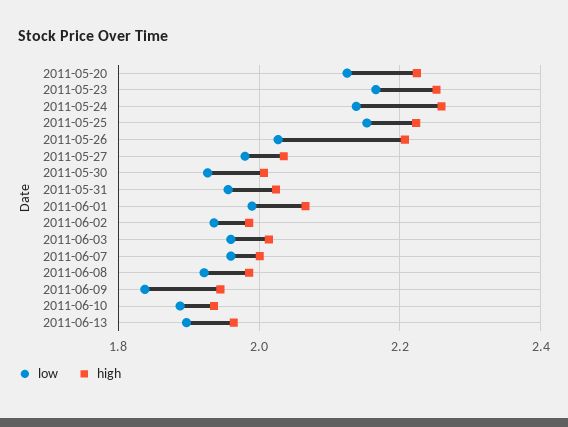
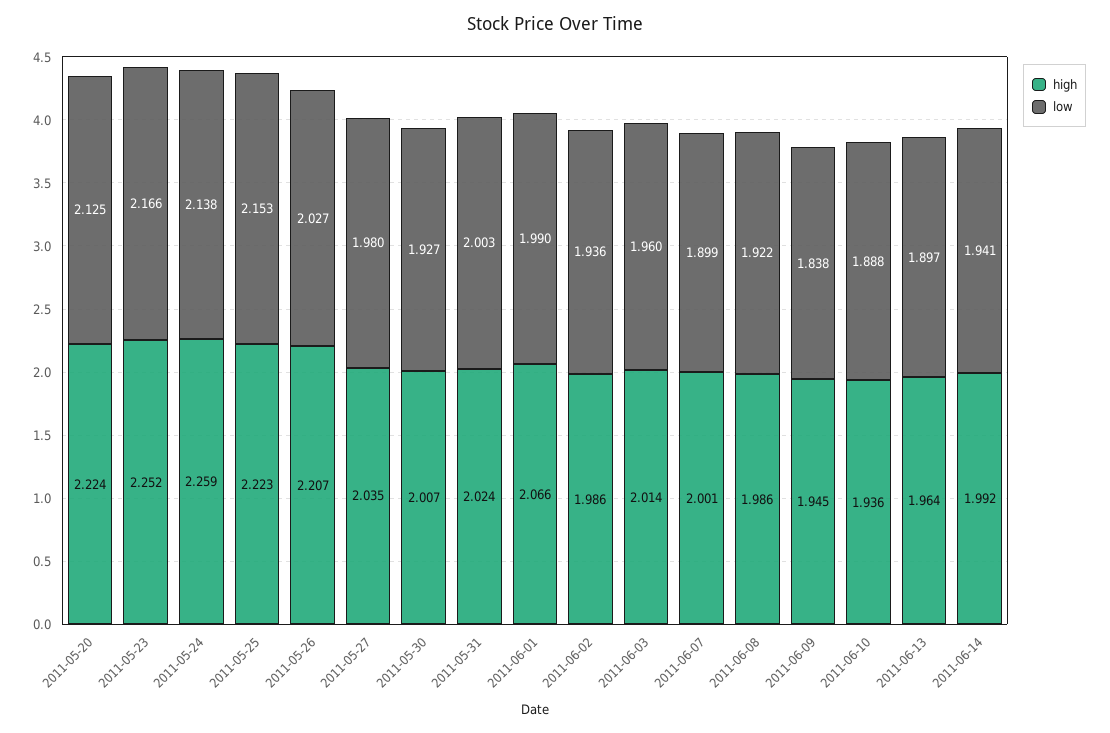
low, 2011-05-31: 1.96 -> 2.003
low, 2011-06-07: 1.96 -> 1.899
high, 2011-06-14: none -> 1.992
low, 2011-06-14: none -> 1.941

